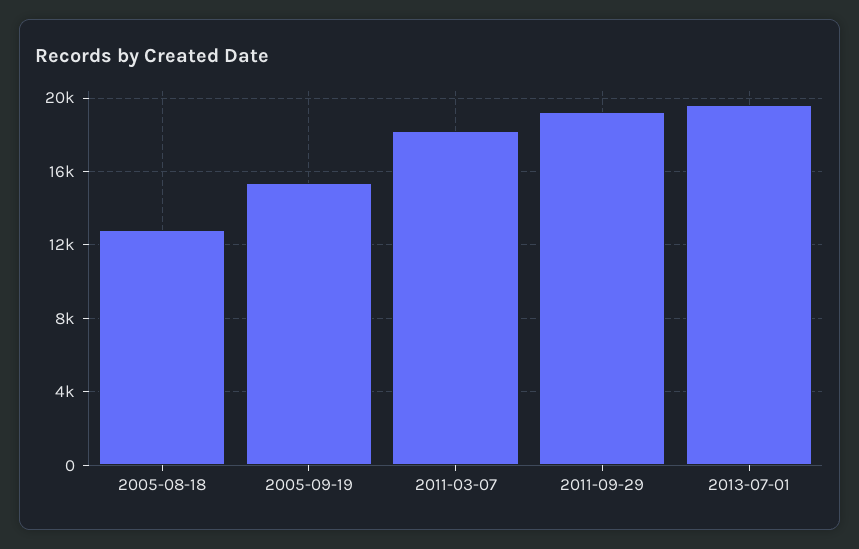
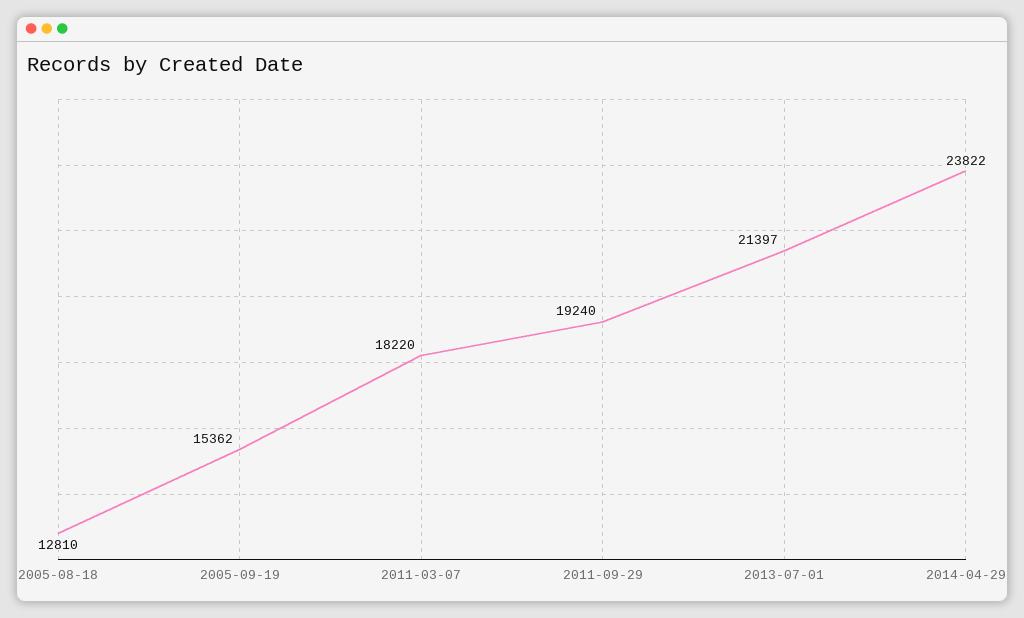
2013-07-01: 19500 -> 21397
2014-04-29: none -> 23822

